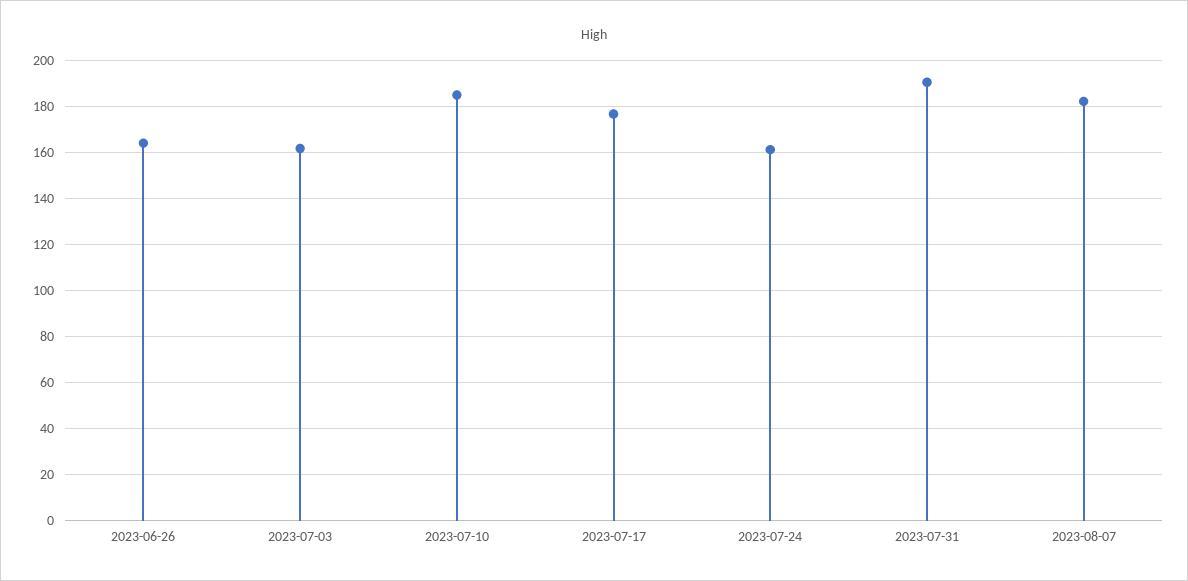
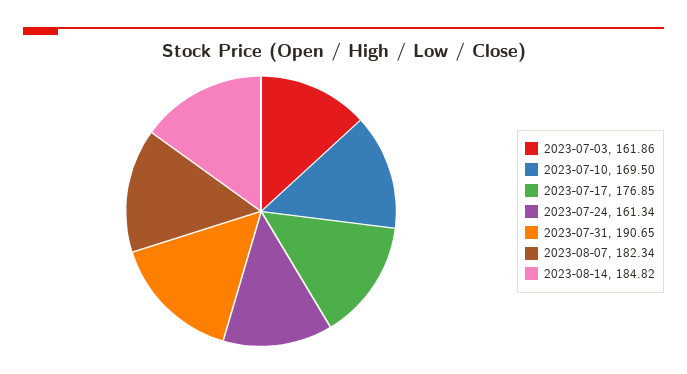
2023-06-26: 165 -> none
2023-07-10: 185 -> 169.5
2023-08-14: none -> 184.82

